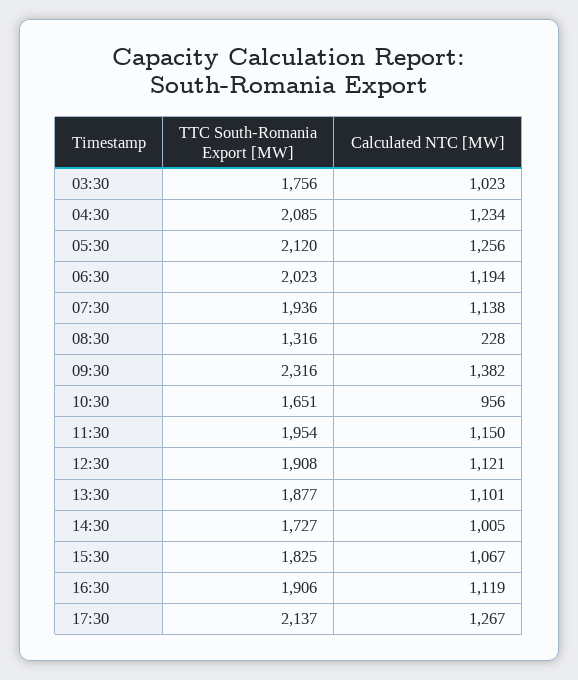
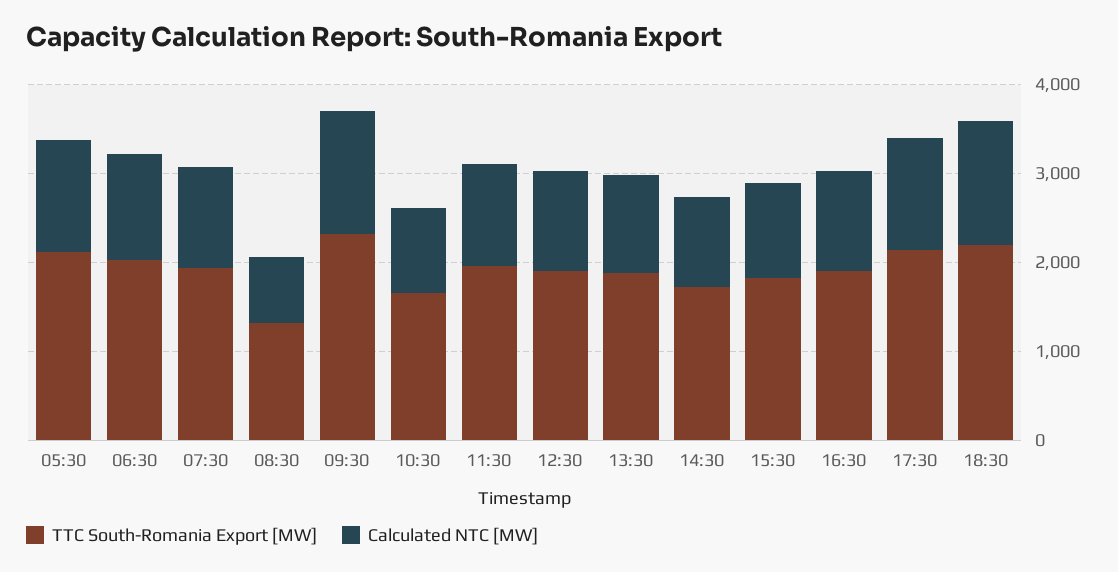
TTC South-Romania Export [MW], 03:30: 1756 -> none
Calculated NTC [MW], 03:30: 1023 -> none
TTC South-Romania Export [MW], 04:30: 2085 -> none
Calculated NTC [MW], 04:30: 1234 -> none
Calculated NTC [MW], 08:30: 228 -> 800
TTC South-Romania Export [MW], 18:30: none -> 2200
Calculated NTC [MW], 18:30: none -> 1400

